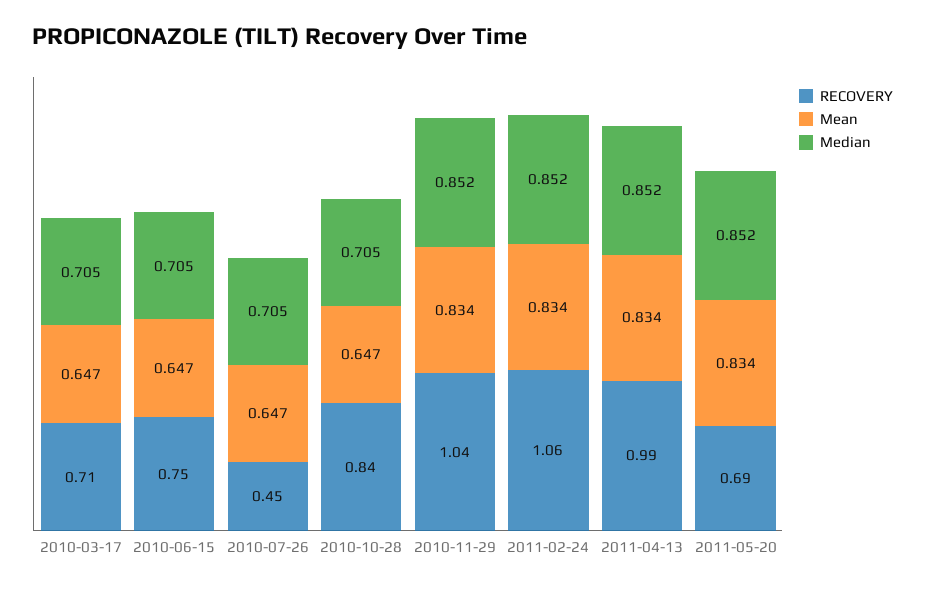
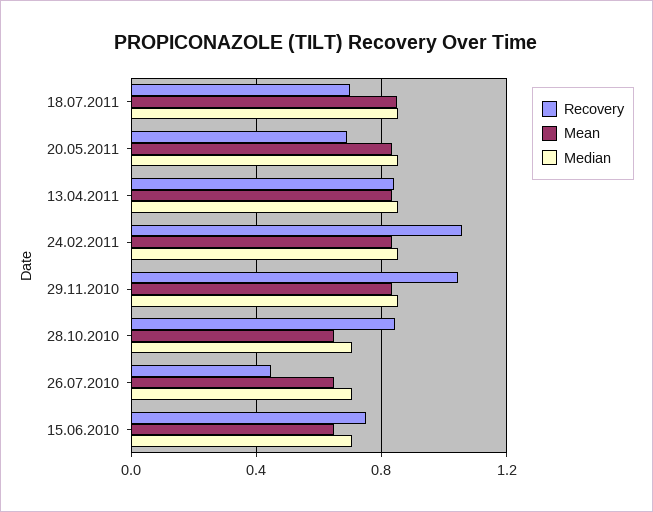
RECOVERY, 2010-03-17: 0.71 -> none
Mean, 2010-03-17: 0.647 -> none
Median, 2010-03-17: 0.705 -> none
RECOVERY, 2011-04-13: 0.99 -> 0.85
RECOVERY, 18.07.2011: none -> 0.7
Mean, 18.07.2011: none -> 0.85
Median, 18.07.2011: none -> 0.85

